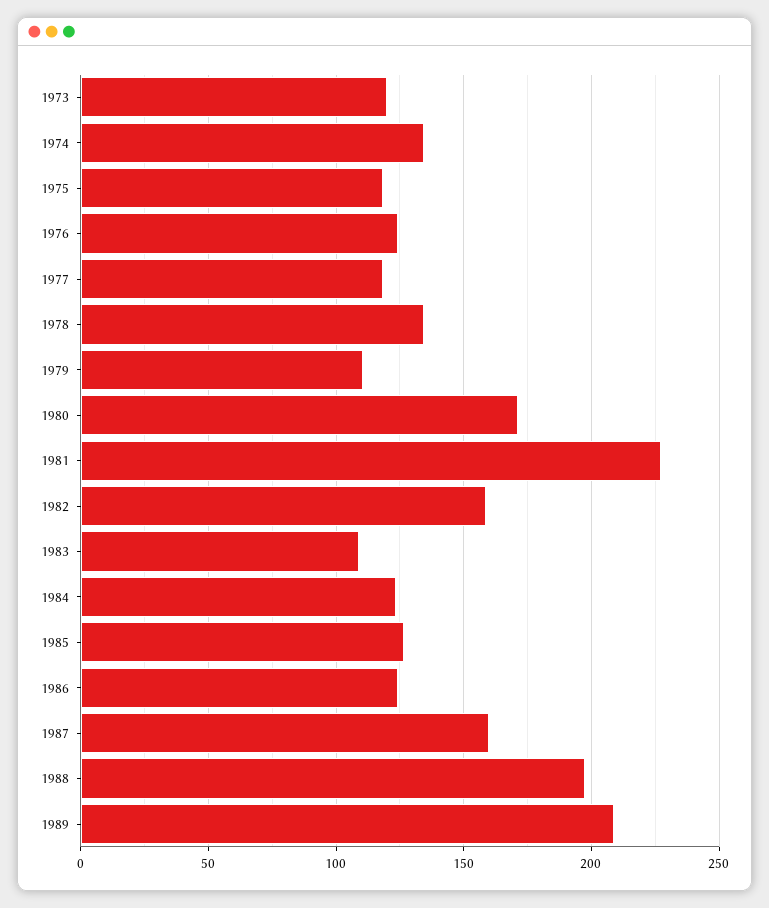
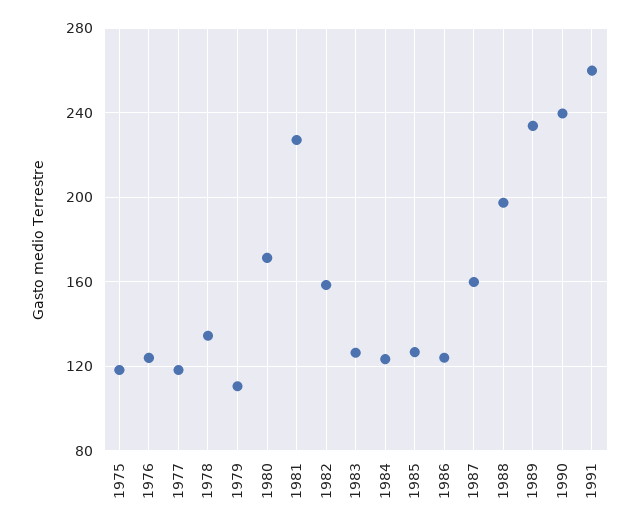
1973: 120 -> none
1974: 135 -> none
1983: 110 -> 125
1989: 210 -> 235
1990: none -> 240
1991: none -> 260

